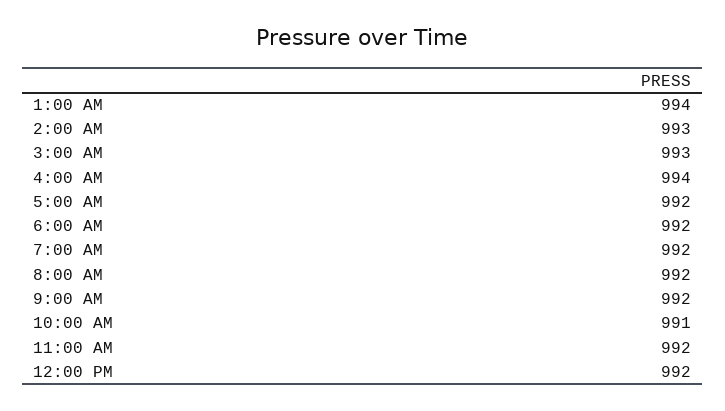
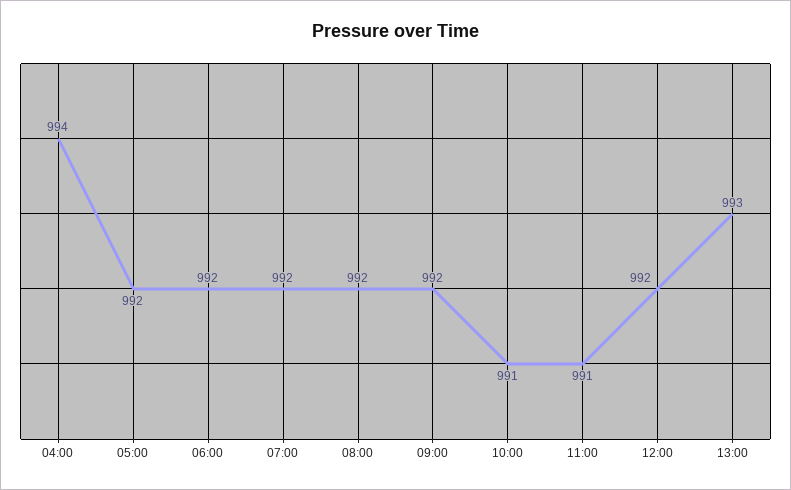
1:00 AM: 994 -> none
2:00 AM: 993 -> none
3:00 AM: 993 -> none
11:00 AM: 992 -> 991
13:00: none -> 993

